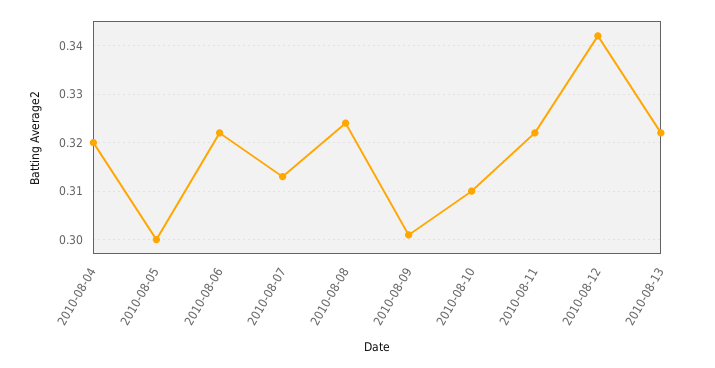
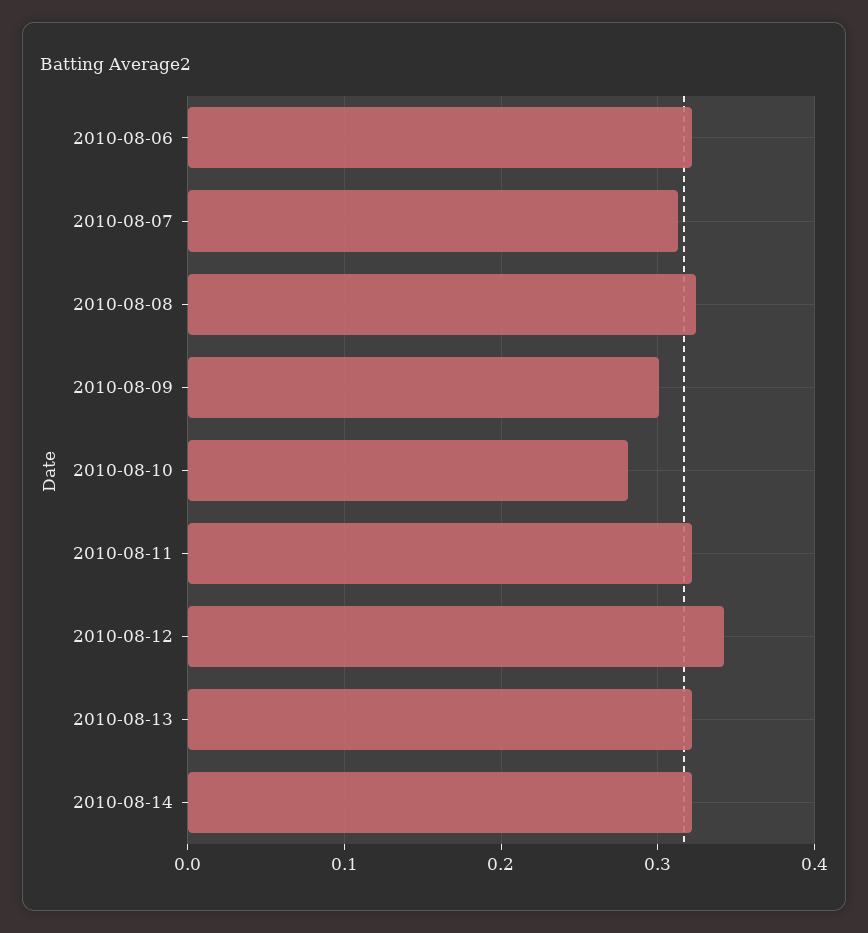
2010-08-04: 0.32 -> none
2010-08-05: 0.3 -> none
2010-08-10: 0.31 -> 0.28
2010-08-14: none -> 0.32

